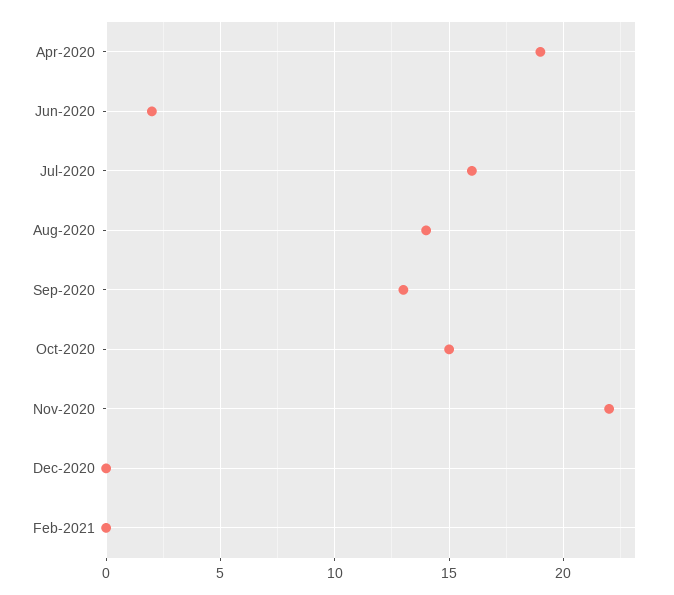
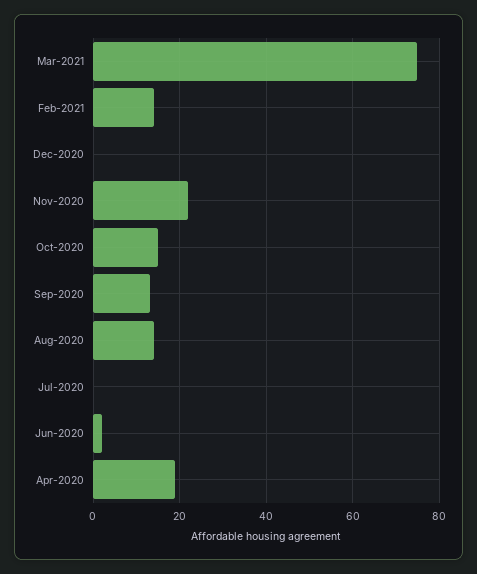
Jul-2020: 16 -> 0
Feb-2021: 0 -> 15
Mar-2021: none -> 75

